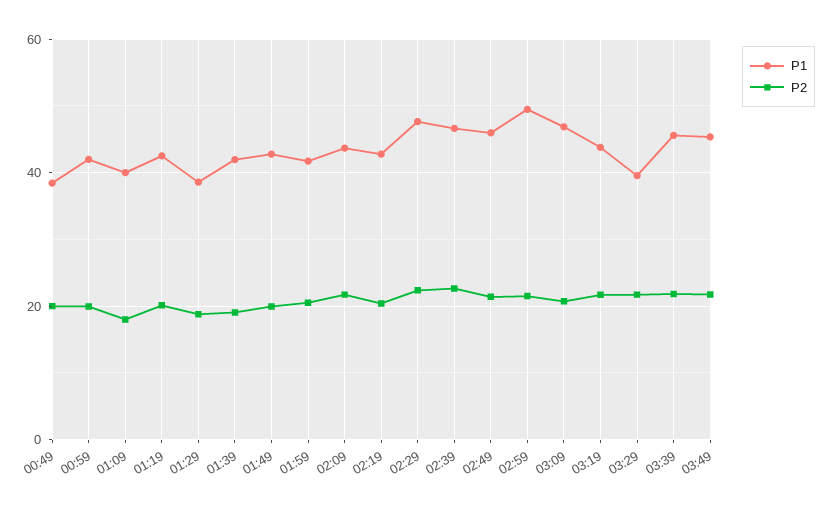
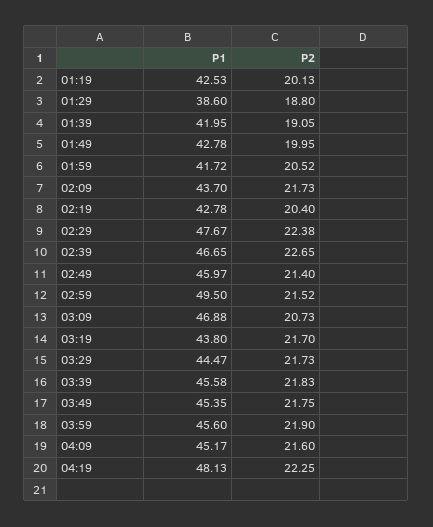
P1, 00:49: 38 -> none
P2, 00:49: 20 -> none
P1, 00:59: 42 -> none
P2, 00:59: 20 -> none
P1, 01:09: 40 -> none
P2, 01:09: 18 -> none
P1, 03:29: 40 -> 44.47
P1, 03:59: none -> 45.6
P2, 03:59: none -> 21.9
P1, 04:09: none -> 45.17
P2, 04:09: none -> 21.6
P1, 04:19: none -> 48.13
P2, 04:19: none -> 22.25

